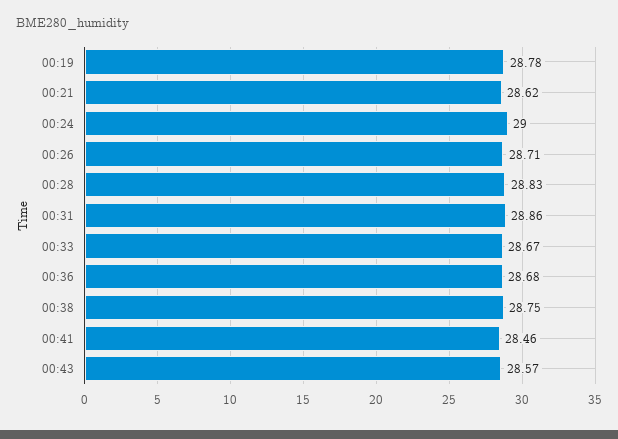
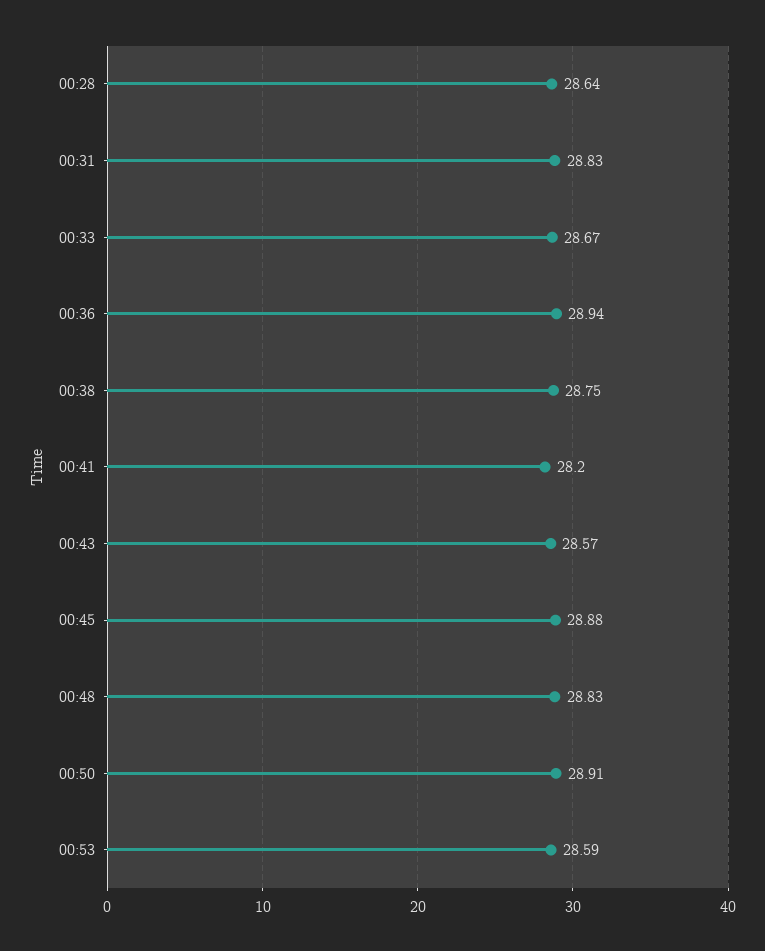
00:19: 28.78 -> none
00:21: 28.62 -> none
00:24: 29 -> none
00:26: 28.71 -> none
00:28: 28.83 -> 28.64
00:31: 28.86 -> 28.83
00:36: 28.68 -> 28.94
00:41: 28.46 -> 28.2
00:45: none -> 28.88
00:48: none -> 28.83
00:50: none -> 28.91
00:53: none -> 28.59

